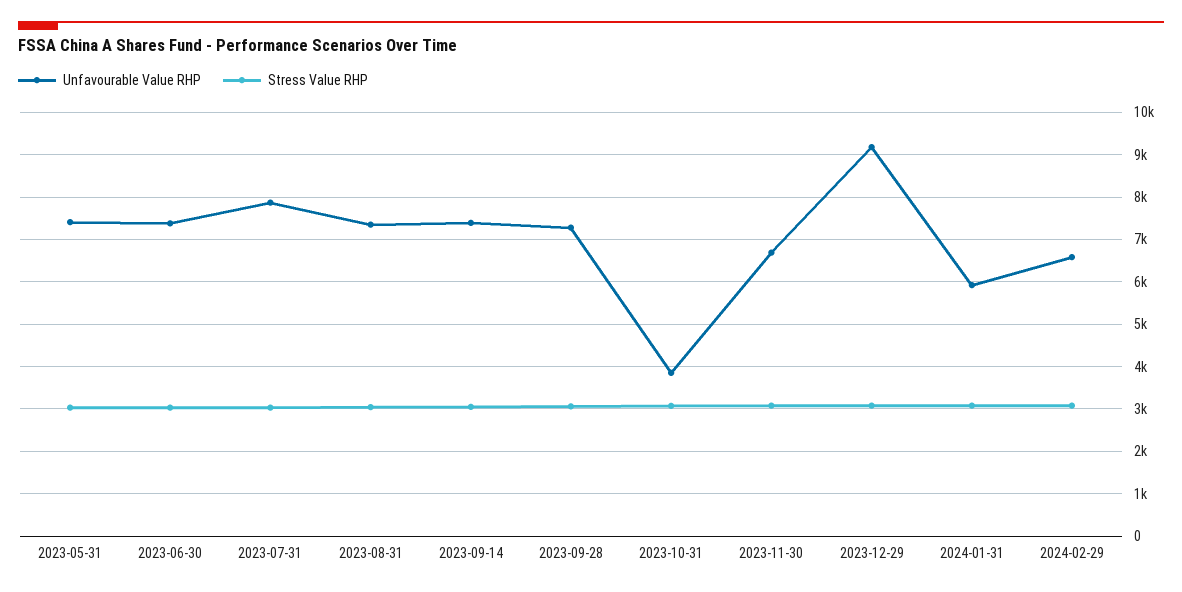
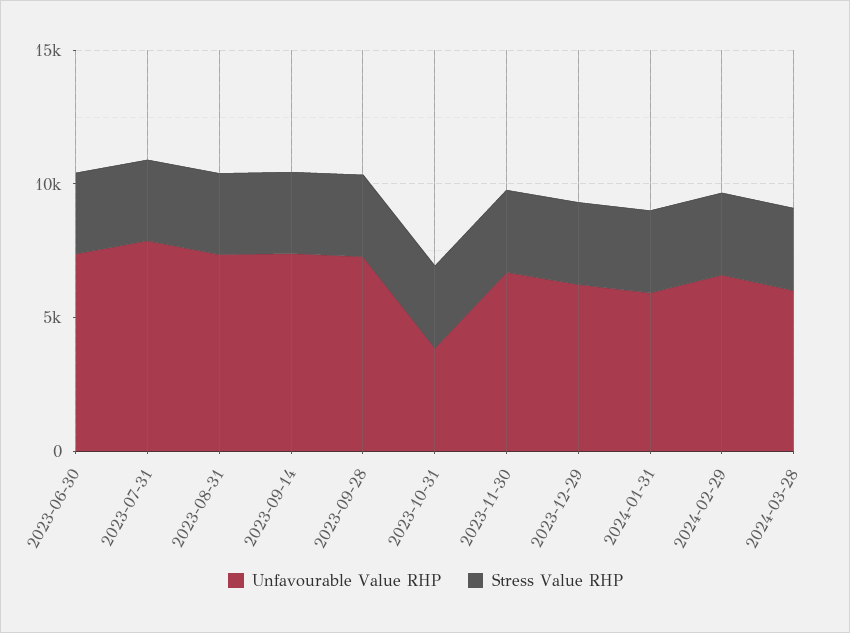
Unfavourable Value RHP, 2023-05-31: 7400 -> none
Stress Value RHP, 2023-05-31: 3000 -> none
Unfavourable Value RHP, 2023-12-29: 9200 -> 6000
Unfavourable Value RHP, 2024-03-28: none -> 6000
Stress Value RHP, 2024-03-28: none -> 3000

